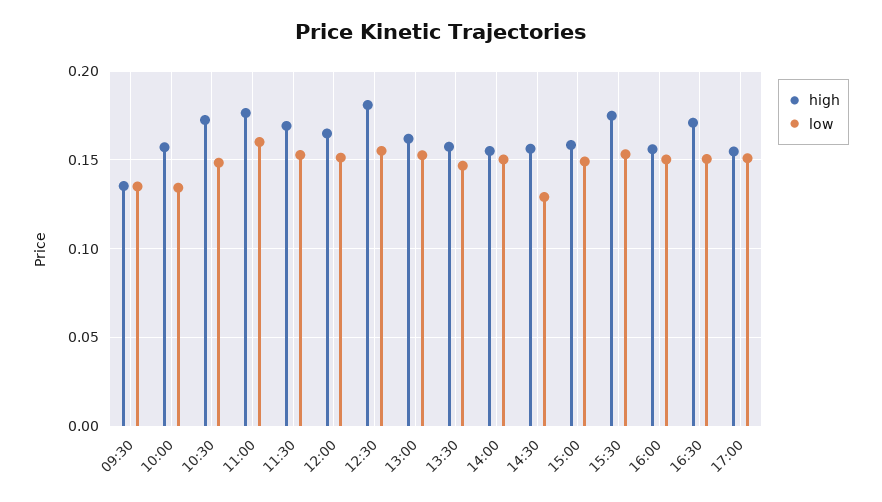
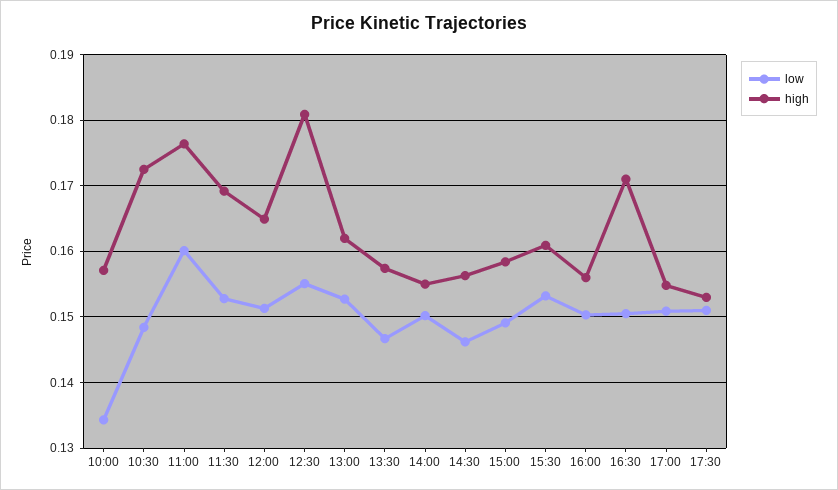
high, 09:30: 0.135 -> none
low, 09:30: 0.135 -> none
low, 14:30: 0.13 -> 0.146
high, 15:30: 0.175 -> 0.161
low, 17:30: none -> 0.151
high, 17:30: none -> 0.153

